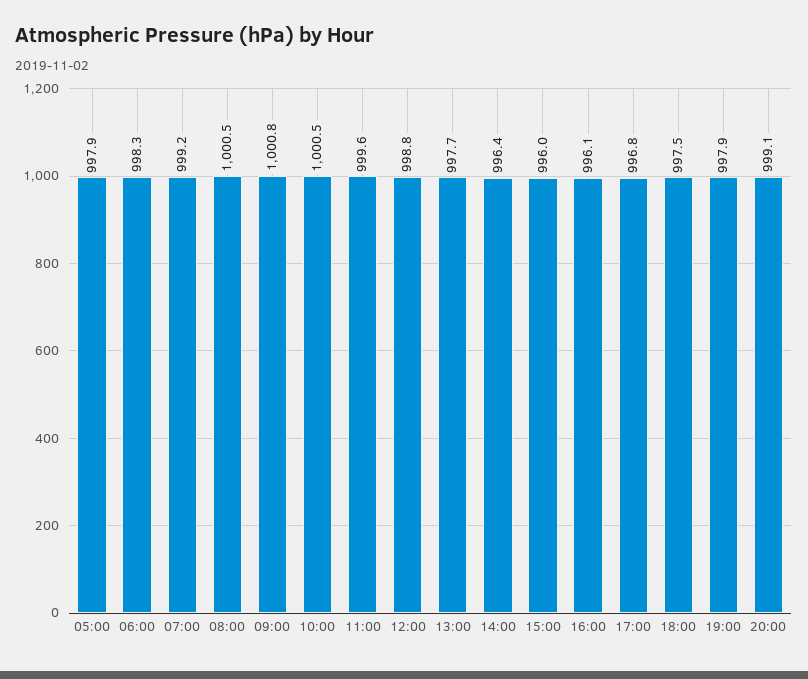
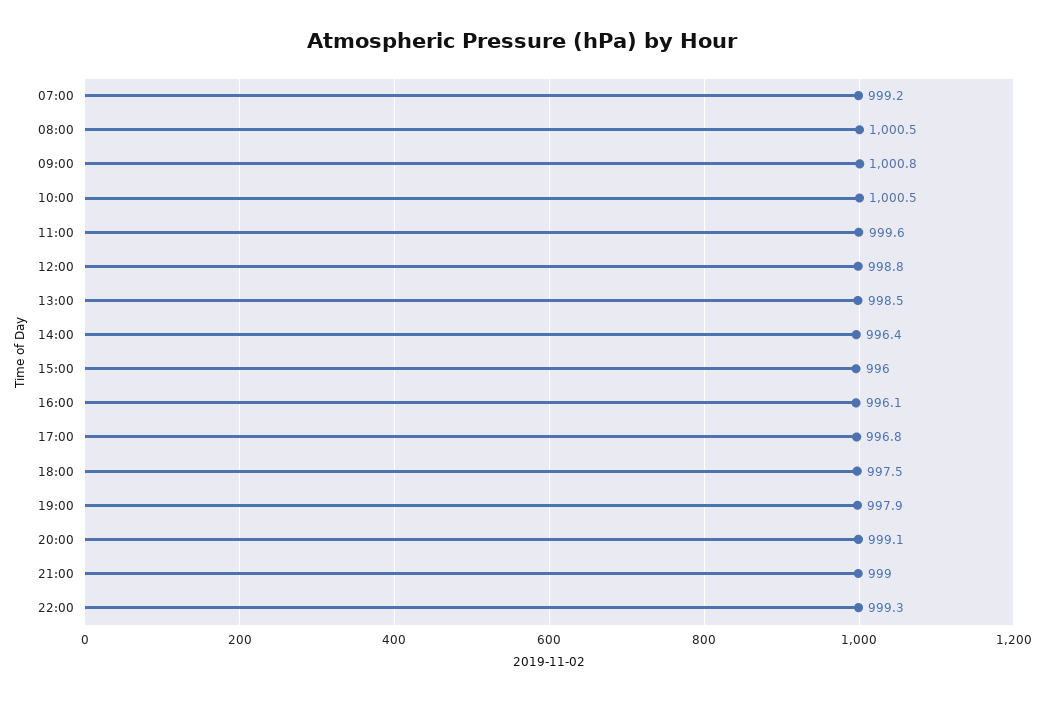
05:00: 997.9 -> none
06:00: 998.3 -> none
13:00: 997.7 -> 998.5
21:00: none -> 999
22:00: none -> 999.3

